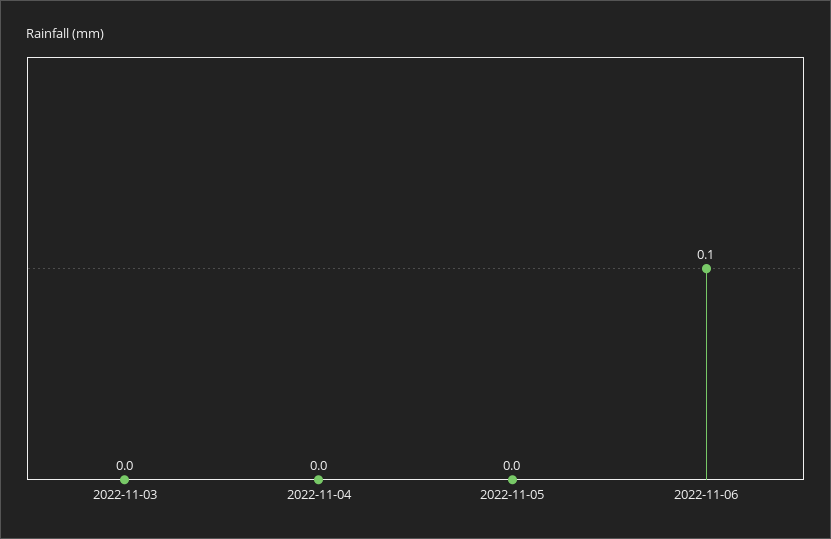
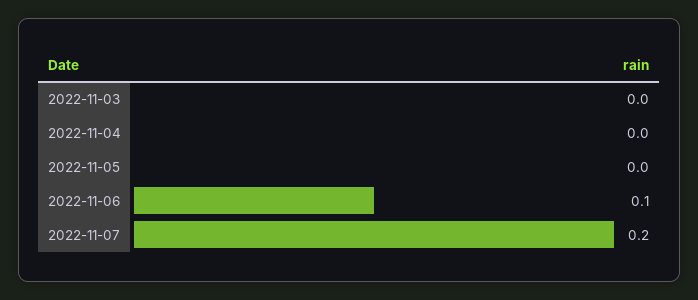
2022-11-07: none -> 0.2

